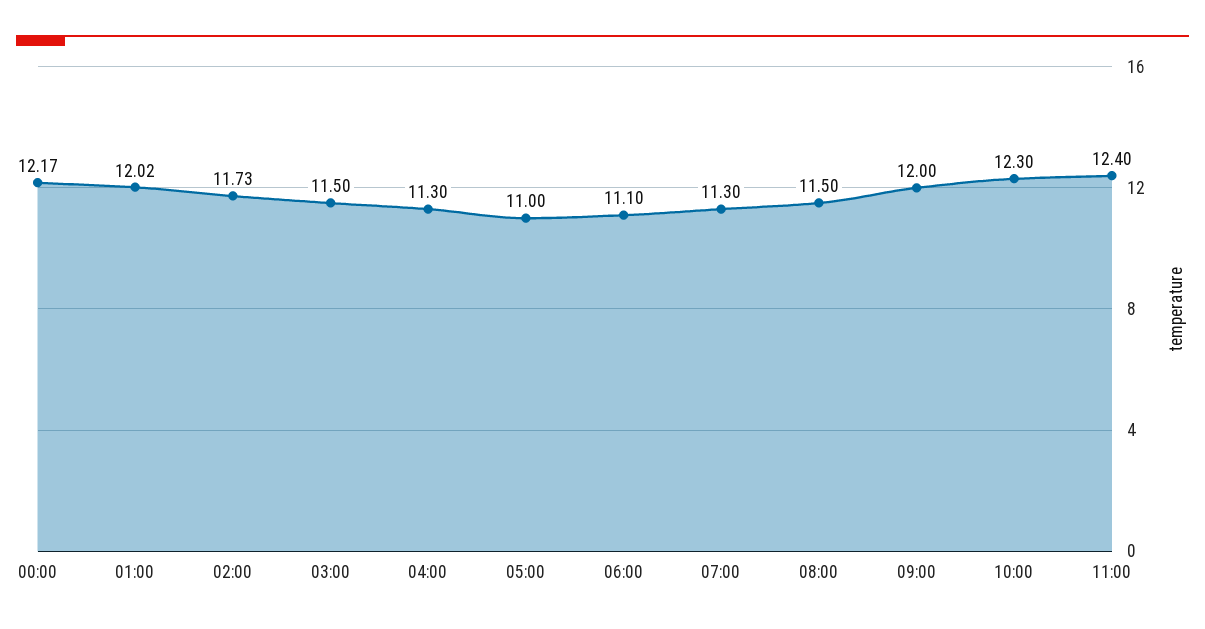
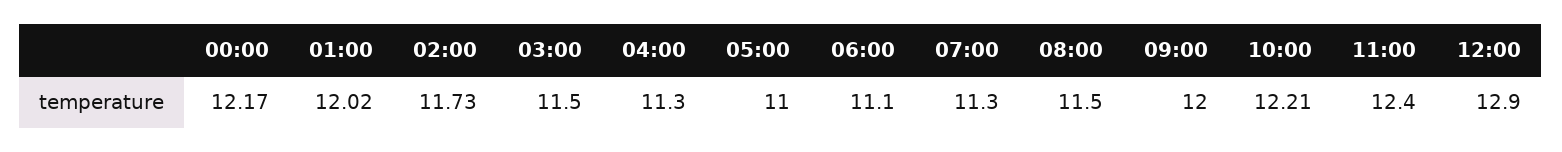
10:00: 12.3 -> 12.21
12:00: none -> 12.9

